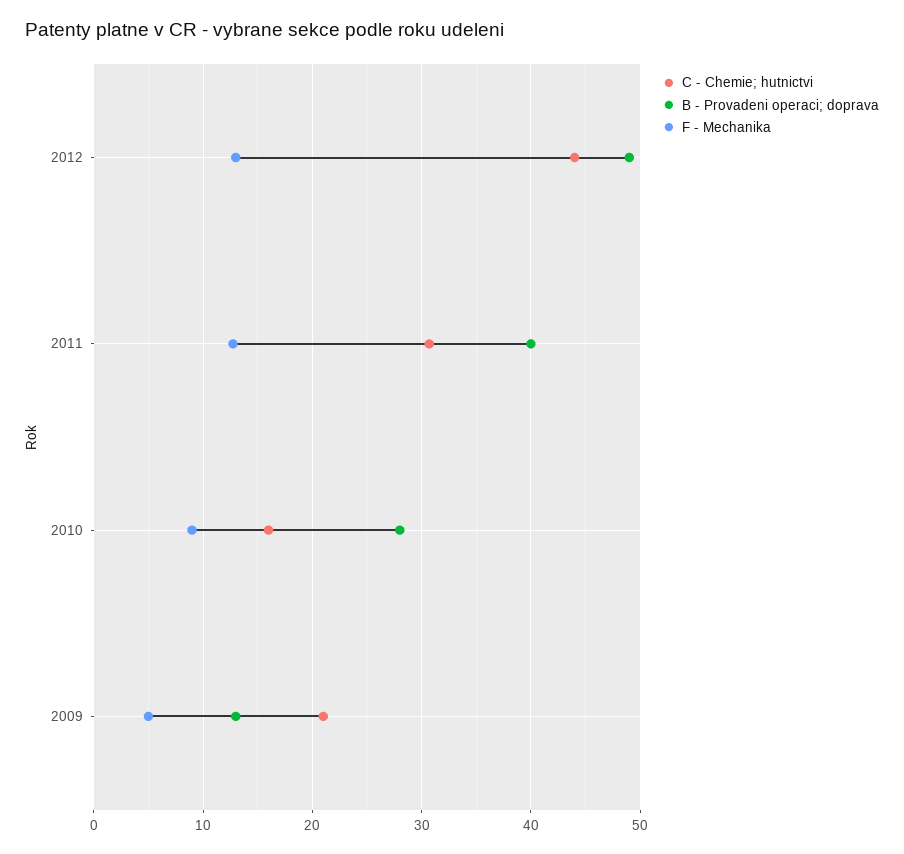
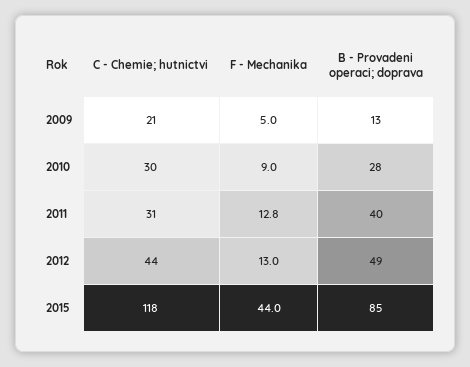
C - Chemie; hutnictvi, 2010: 16 -> 30
C - Chemie; hutnictvi, 2015: none -> 118
F - Mechanika, 2015: none -> 44
B - Provadeni operaci; doprava, 2015: none -> 85

